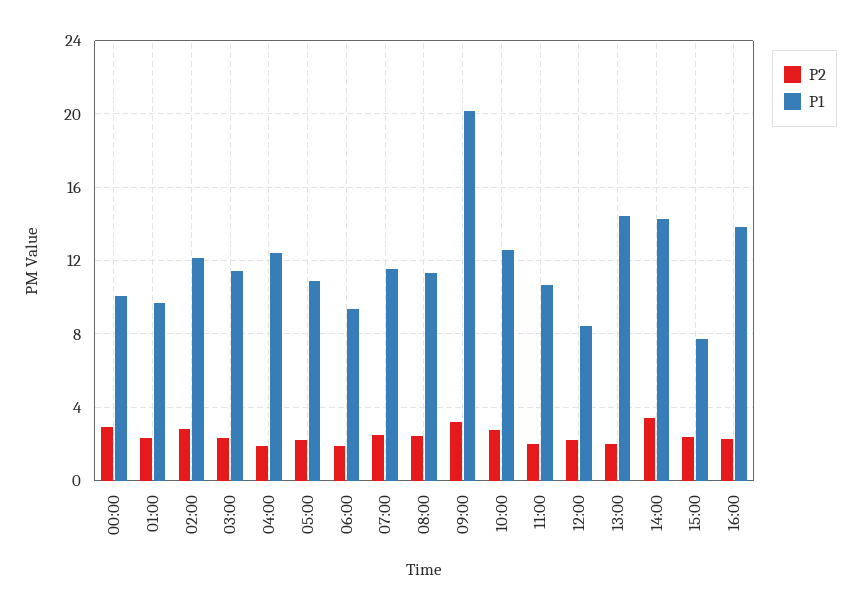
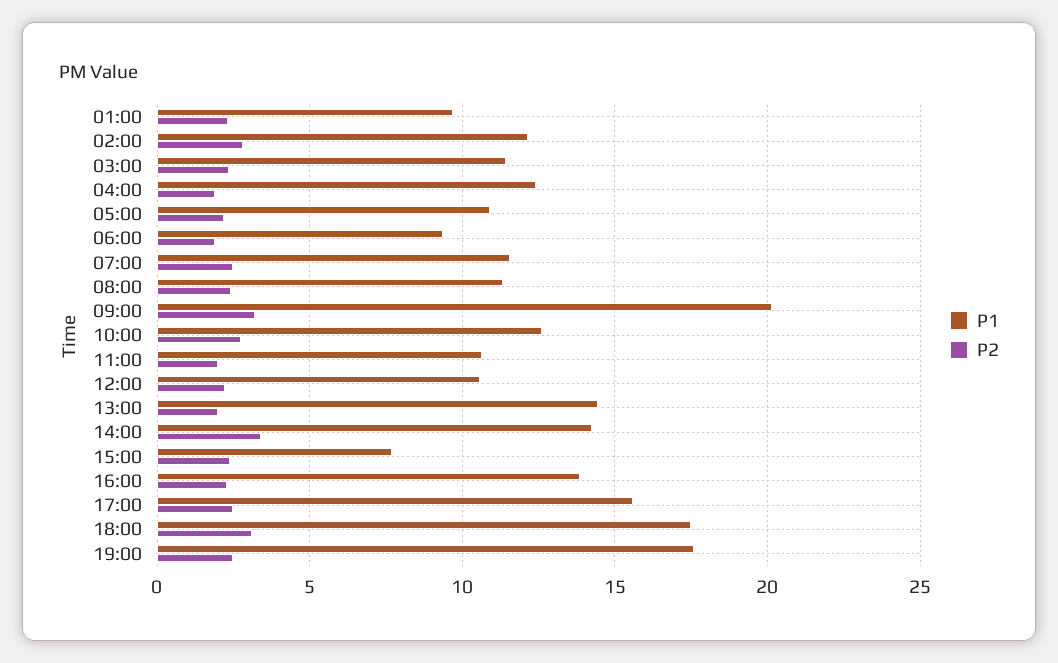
P2, 00:00: 3 -> none
P1, 00:00: 10 -> none
P1, 12:00: 8.5 -> 10.5
P1, 17:00: none -> 15.5
P2, 17:00: none -> 2.5
P1, 18:00: none -> 17.5
P2, 18:00: none -> 3
P1, 19:00: none -> 17.5
P2, 19:00: none -> 2.5

